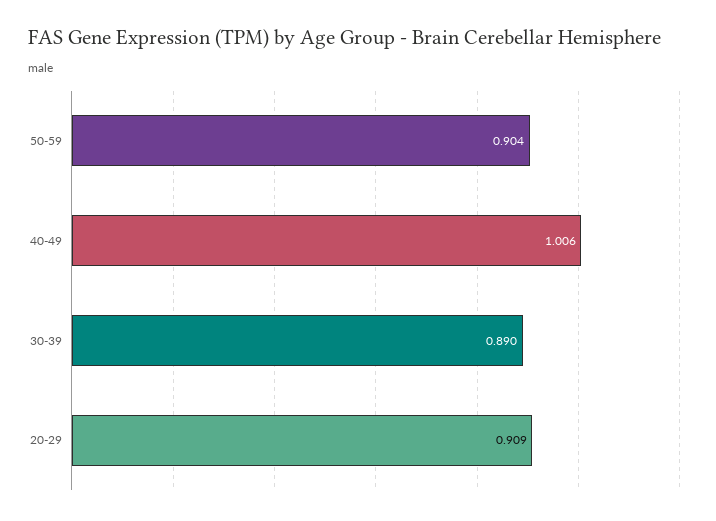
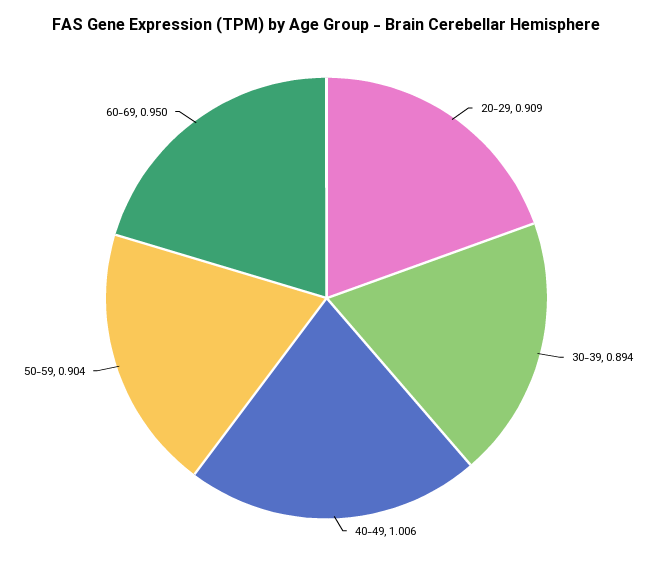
30-39: 0.89 -> 0.894
60-69: none -> 0.95

